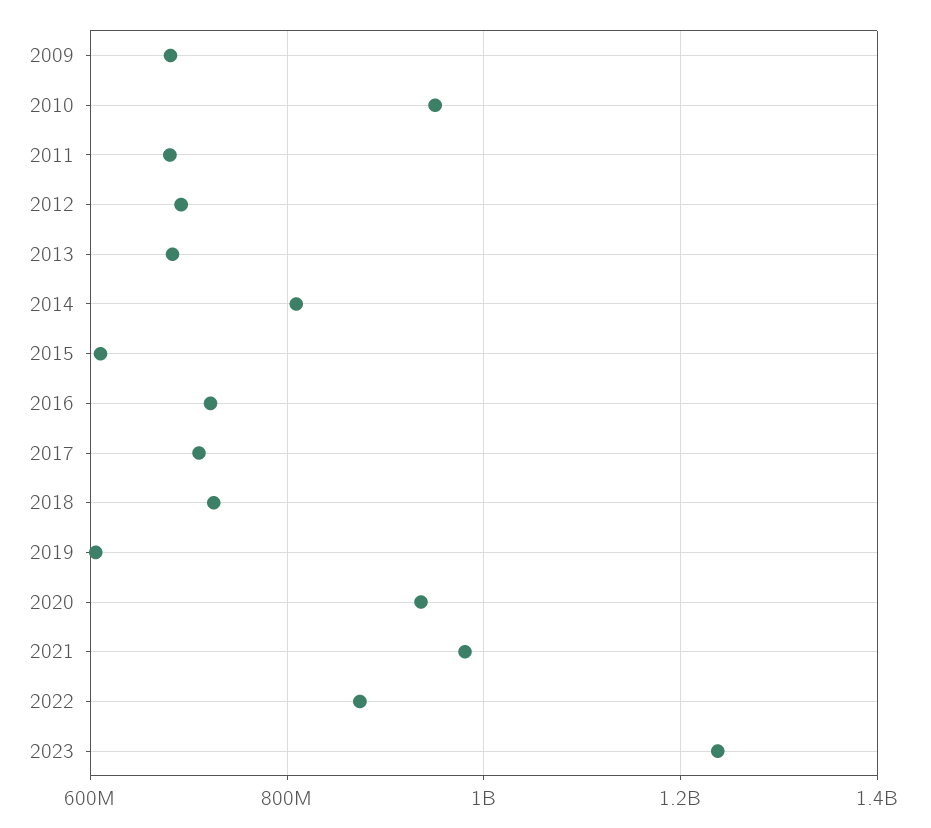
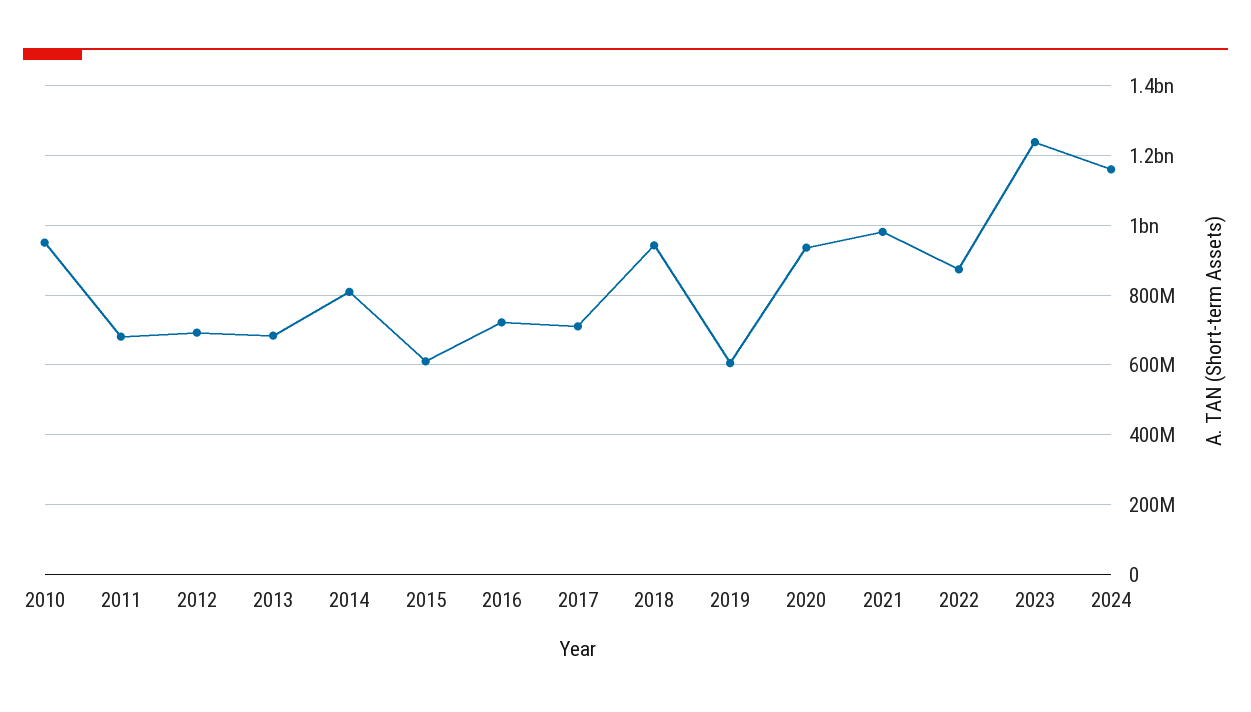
2009: 680000000 -> none
2018: 720000000 -> 940000000
2024: none -> 1160000000

